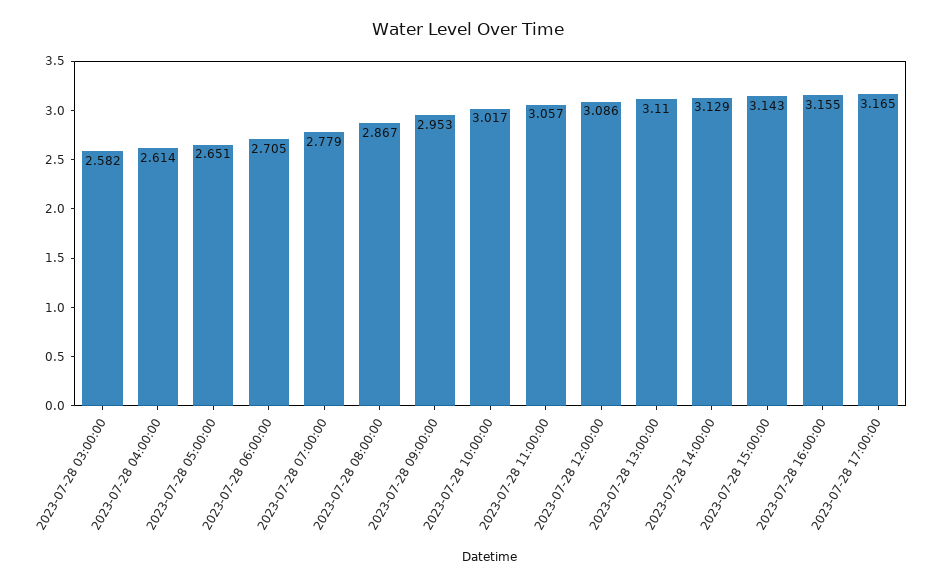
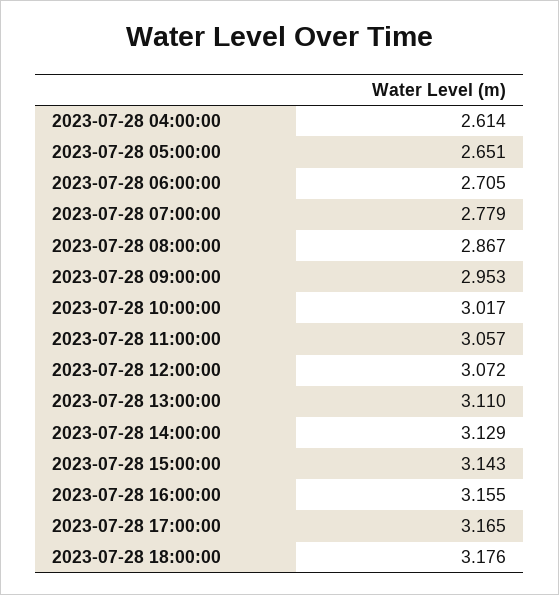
2023-07-28 03:00:00: 2.582 -> none
2023-07-28 12:00:00: 3.086 -> 3.072
2023-07-28 18:00:00: none -> 3.176

